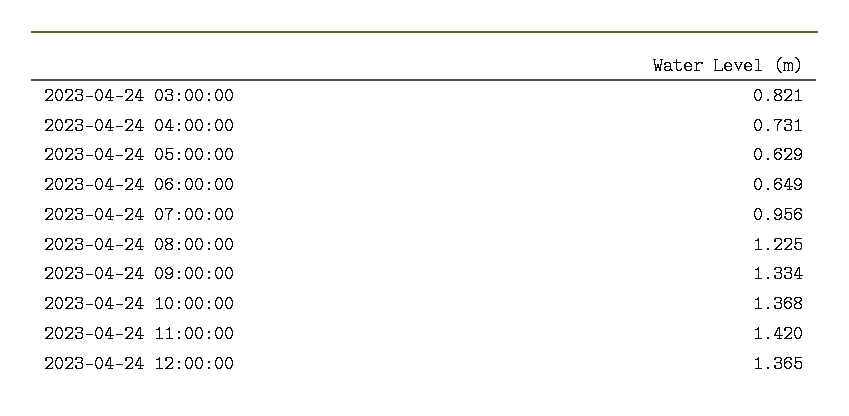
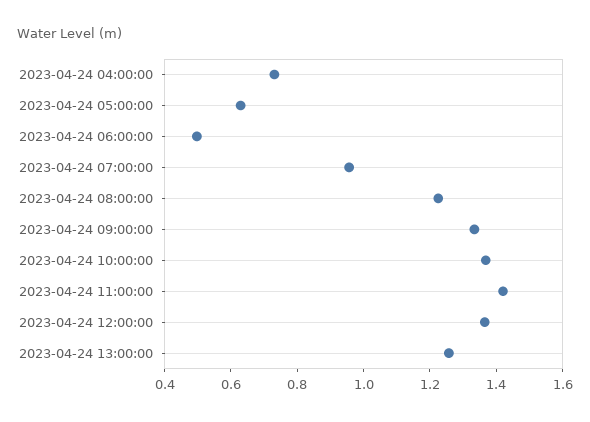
2023-04-24 03:00:00: 0.821 -> none
2023-04-24 06:00:00: 0.649 -> 0.5
2023-04-24 13:00:00: none -> 1.25

